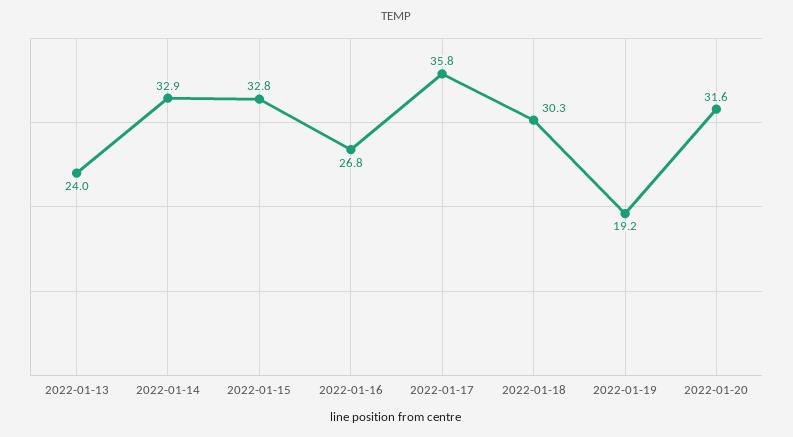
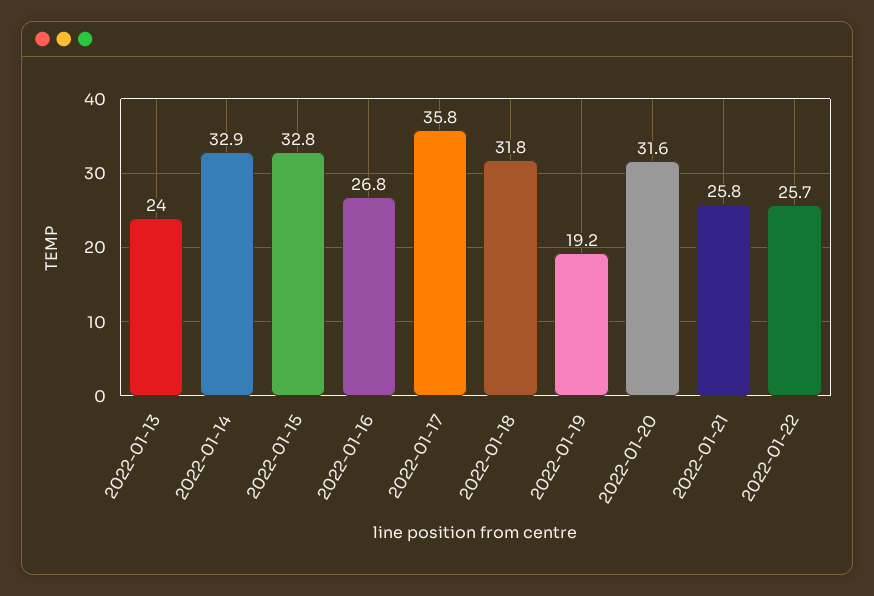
2022-01-18: 30.3 -> 31.8
2022-01-21: none -> 25.8
2022-01-22: none -> 25.7

